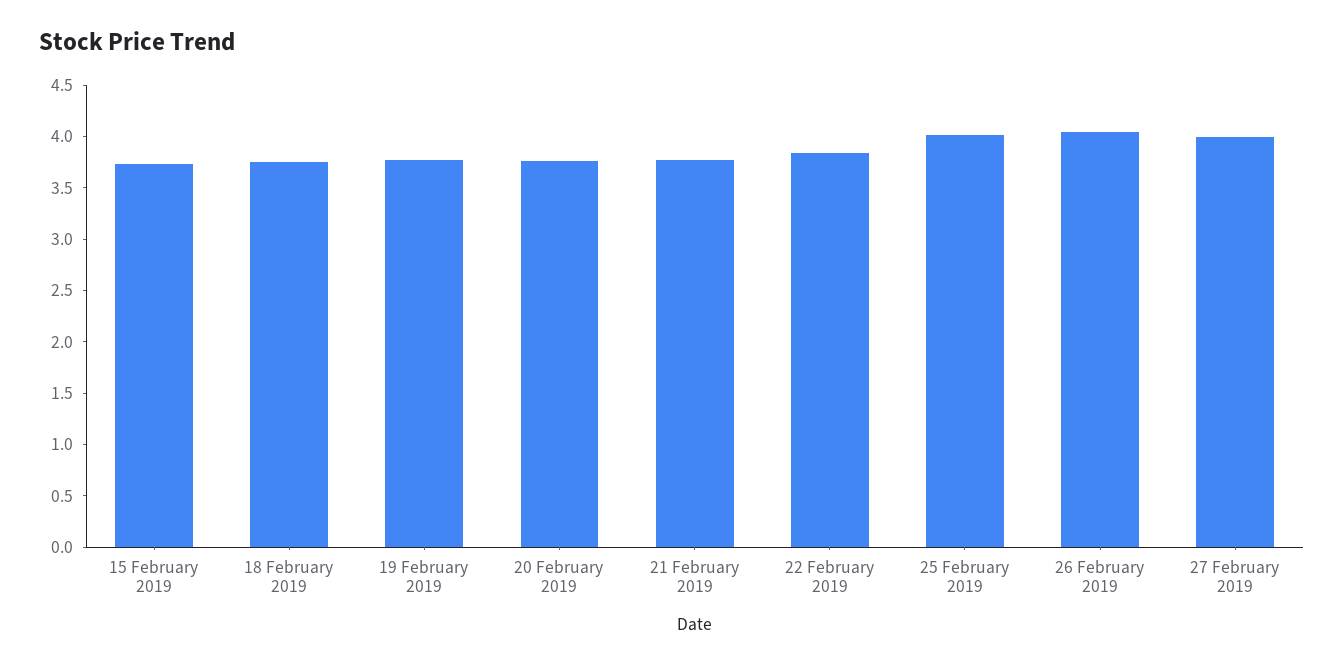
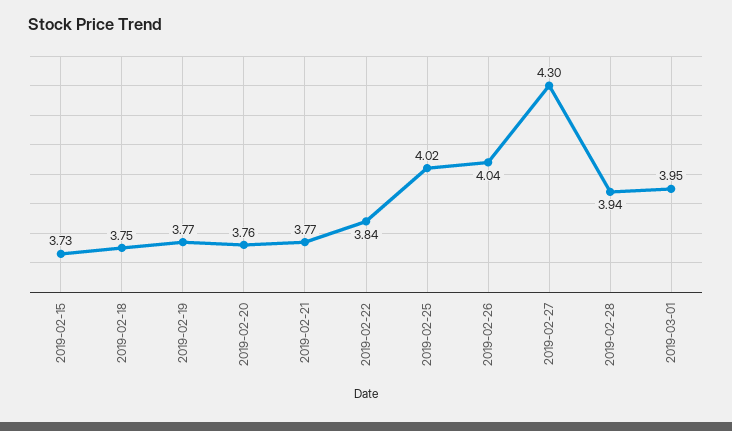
27 February 2019: 4 -> 4.3
2019-02-28: none -> 3.94
2019-03-01: none -> 3.95

